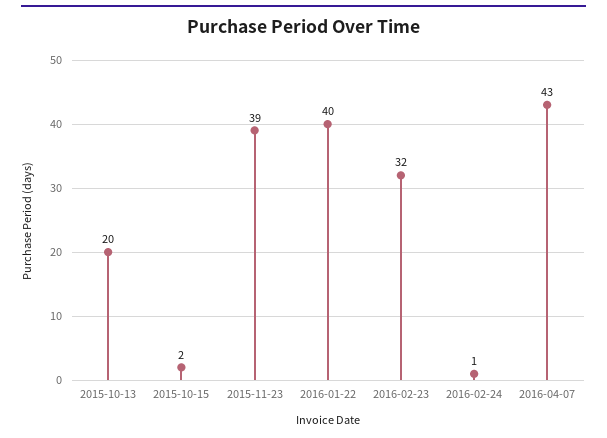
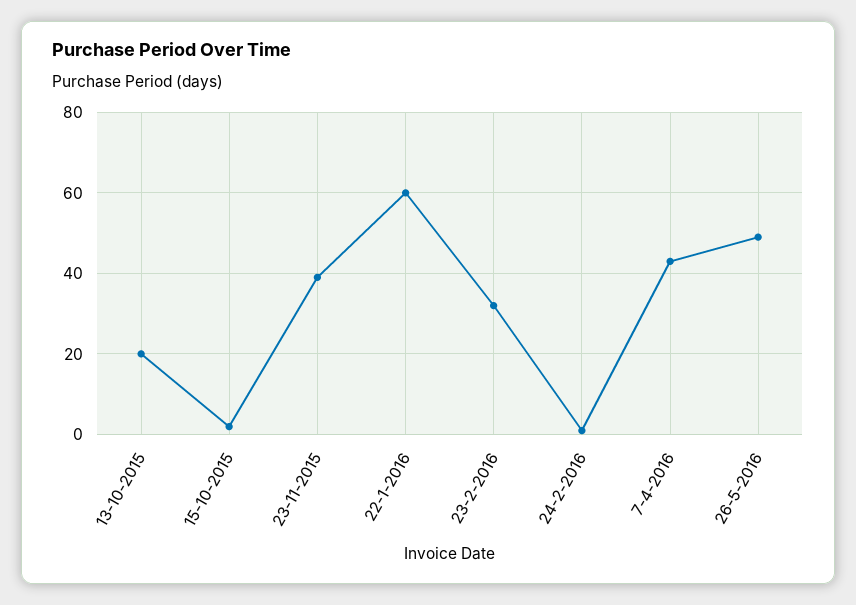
2016-01-22: 40 -> 60
26-5-2016: none -> 50

